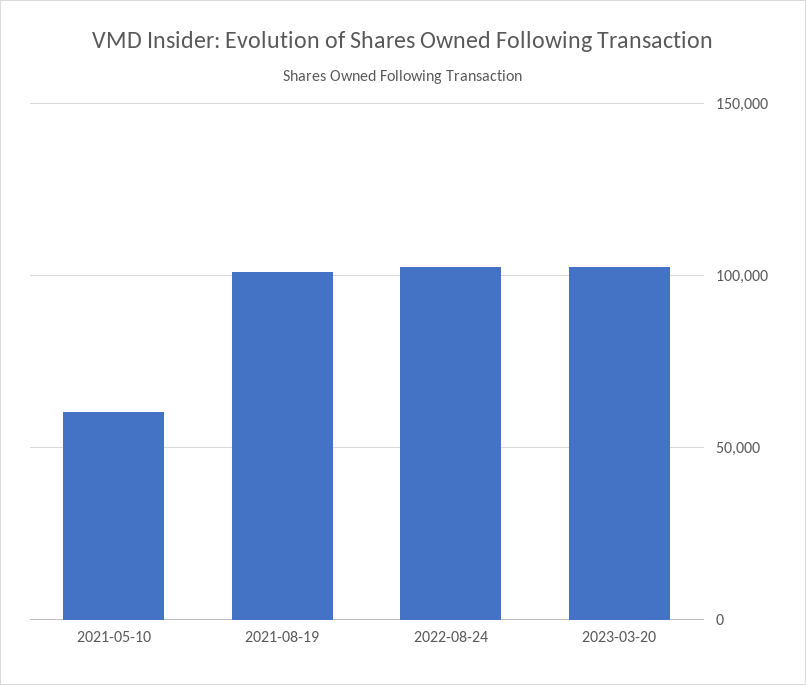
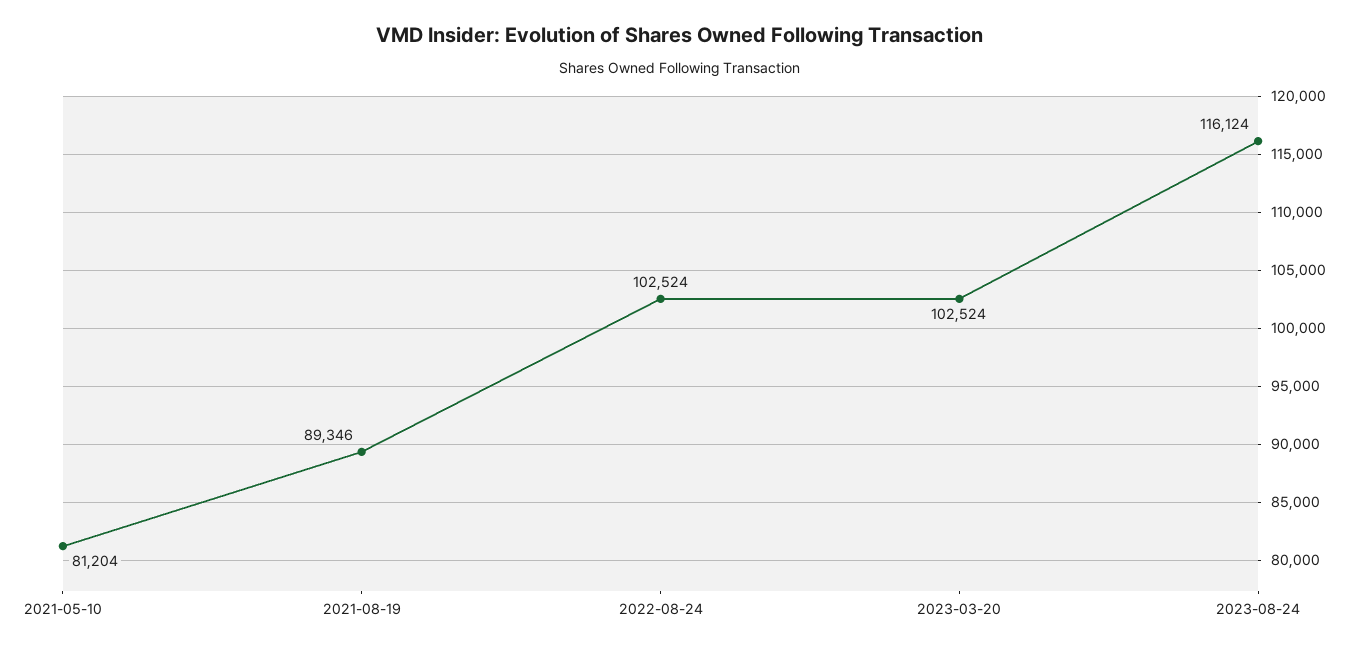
2021-05-10: 60000 -> 81204
2021-08-19: 100000 -> 89346
2023-08-24: none -> 116124

